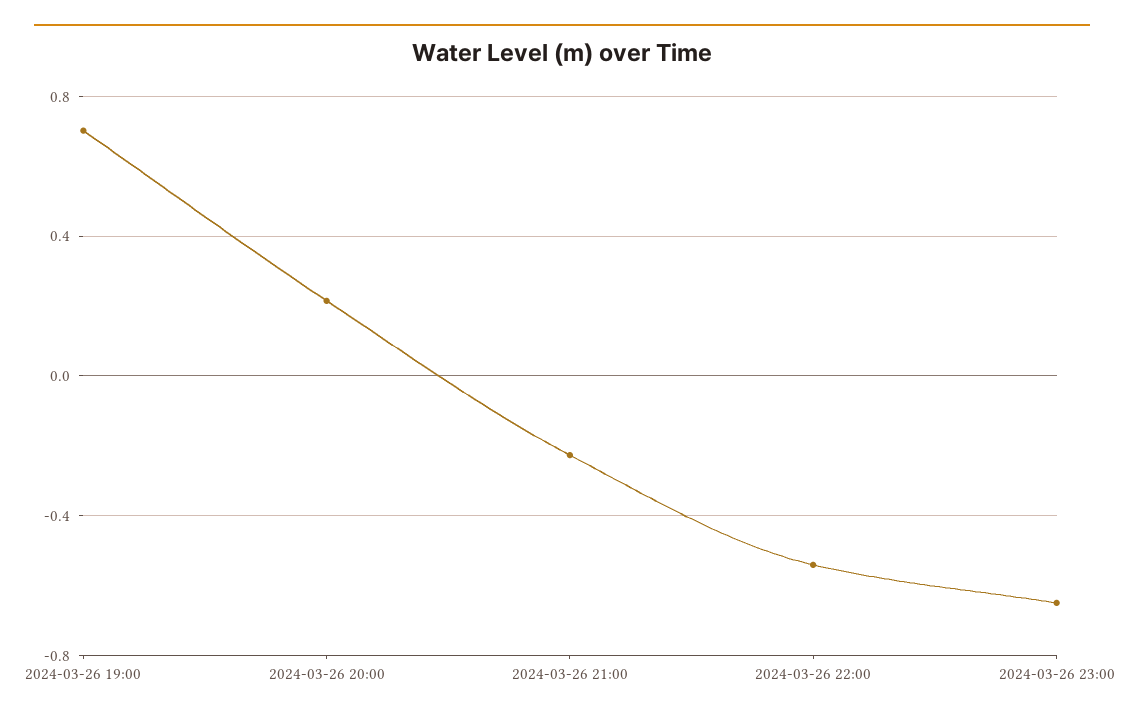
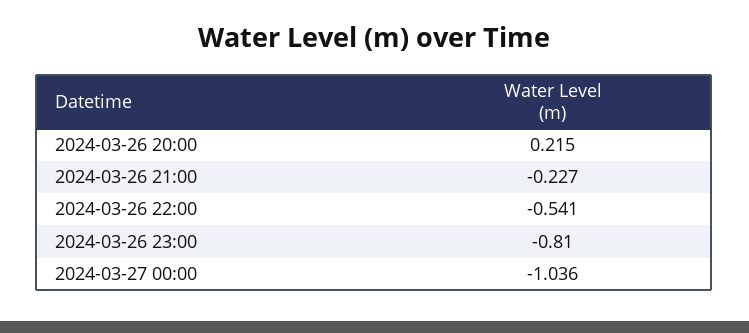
2024-03-26 19:00: 0.7 -> none
2024-03-26 23:00: -0.65 -> -0.81
2024-03-27 00:00: none -> -1.036

